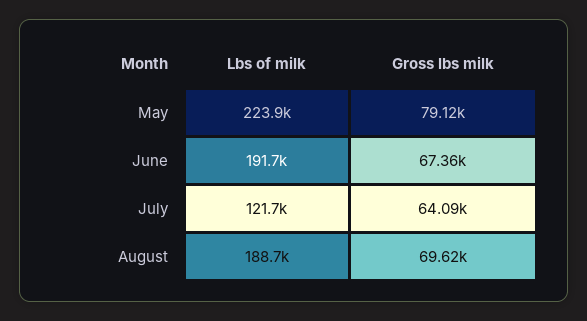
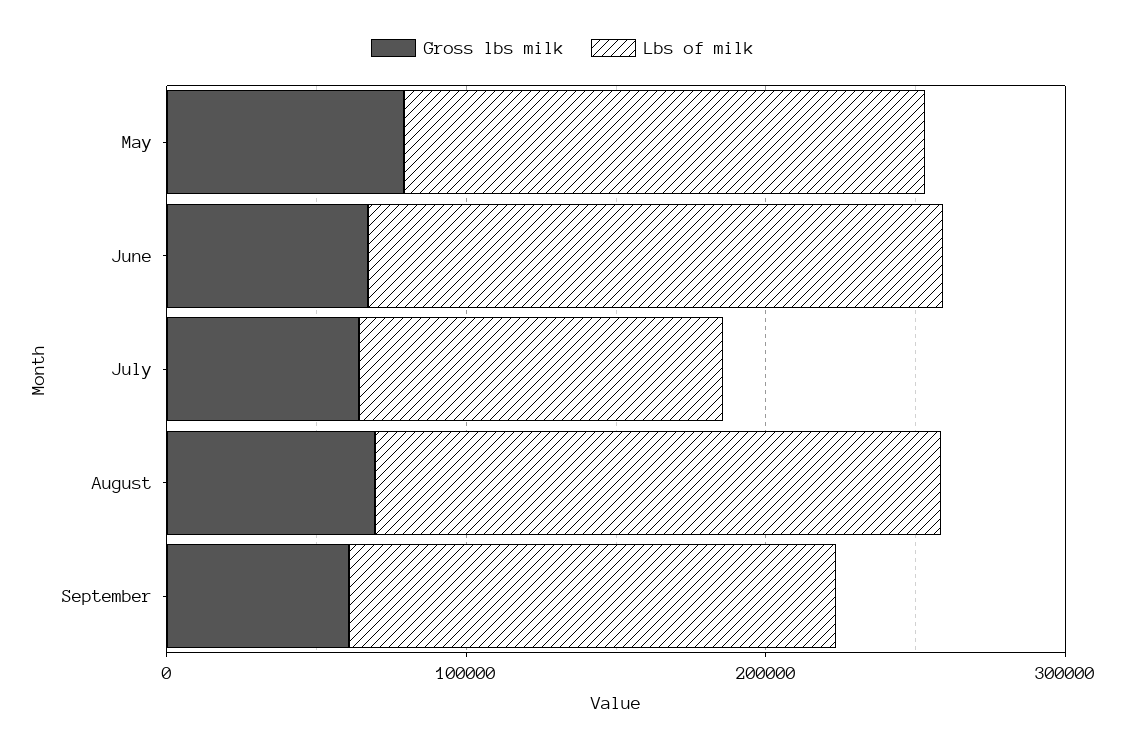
Lbs of milk, May: 223900 -> 180000
Gross lbs milk, September: none -> 60000
Lbs of milk, September: none -> 160000

